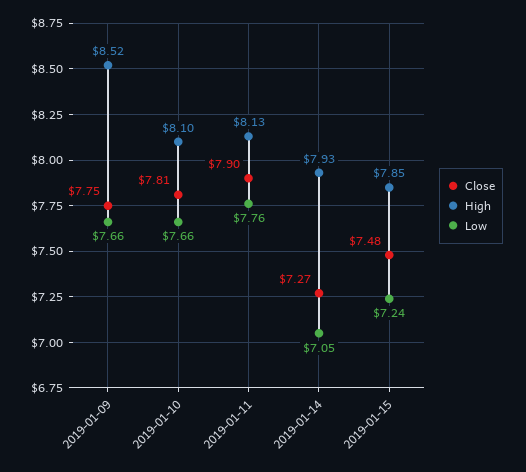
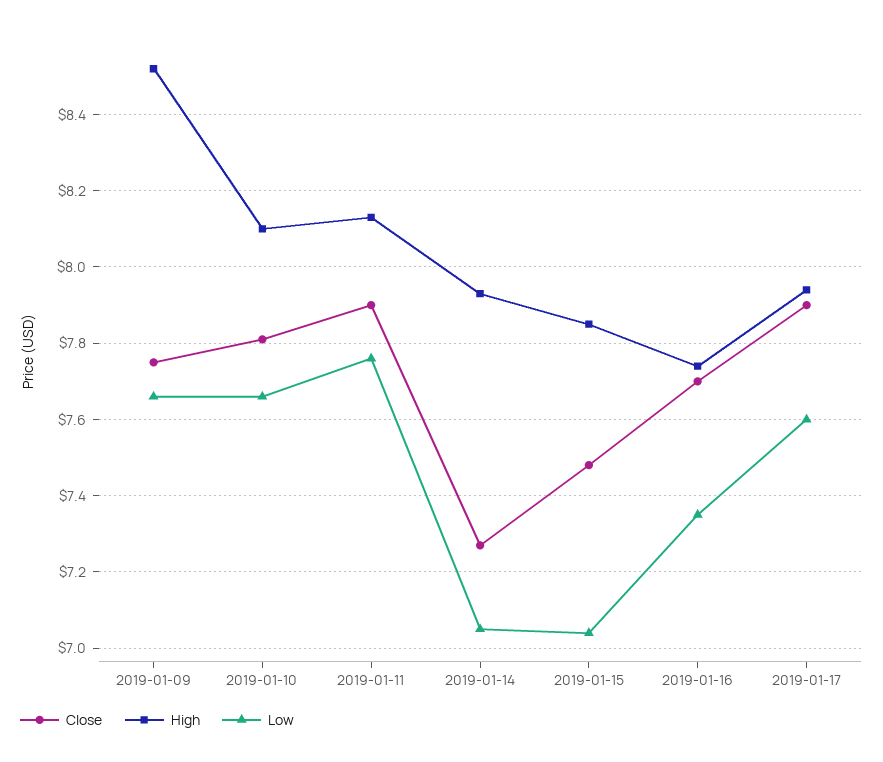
Low, 2019-01-15: 7.24 -> 7.05
Close, 2019-01-16: none -> 7.7
High, 2019-01-16: none -> 7.75
Low, 2019-01-16: none -> 7.35
Close, 2019-01-17: none -> 7.9
High, 2019-01-17: none -> 7.95
Low, 2019-01-17: none -> 7.6

